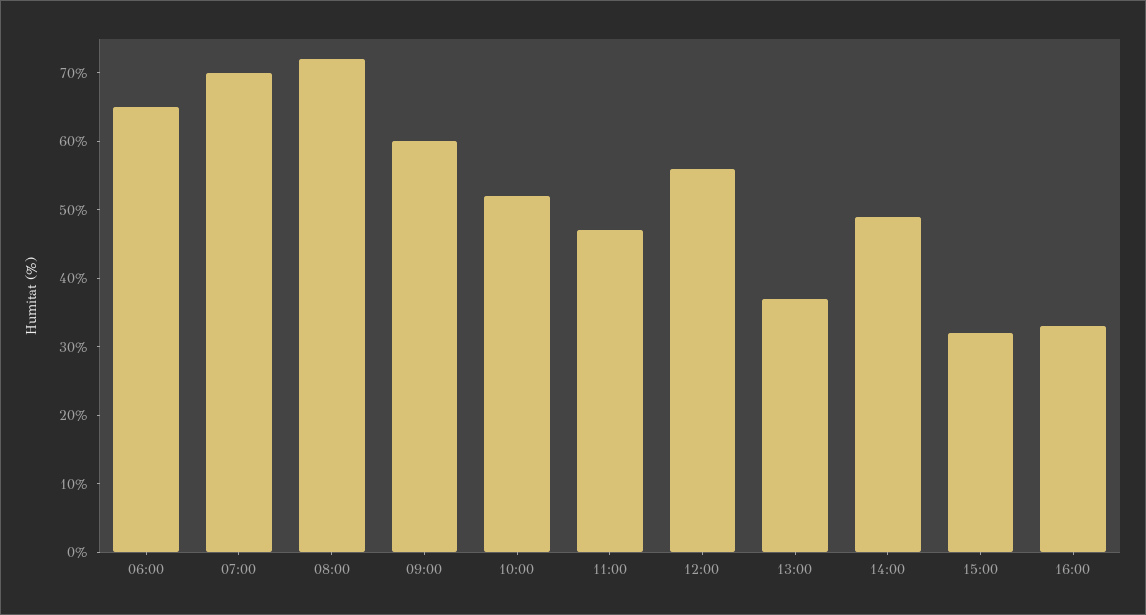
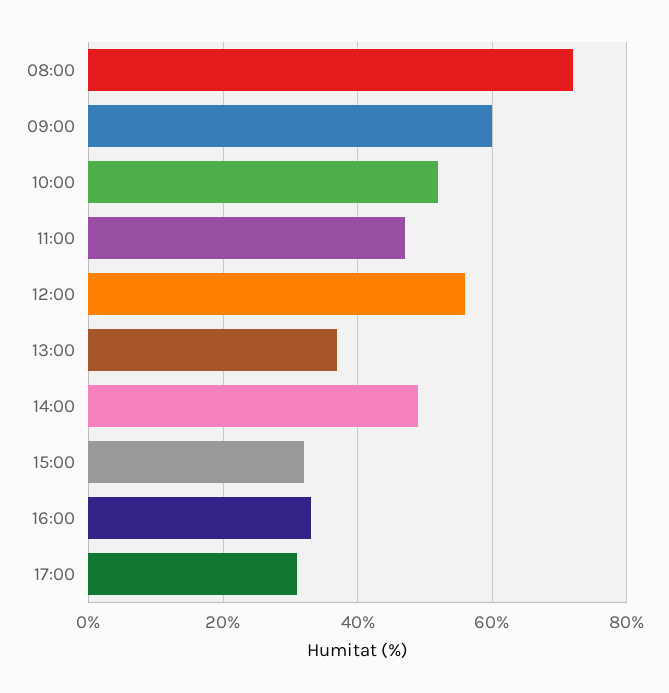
06:00: 65 -> none
07:00: 70 -> none
17:00: none -> 30

